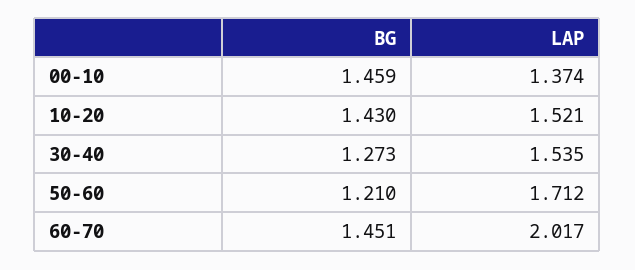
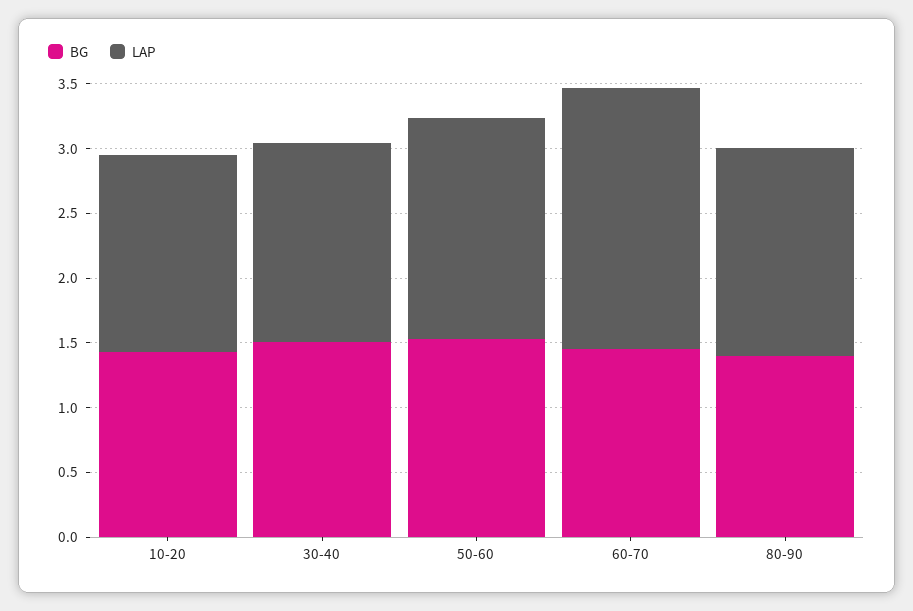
BG, 00-10: 1.459 -> none
LAP, 00-10: 1.374 -> none
BG, 30-40: 1.273 -> 1.5
BG, 50-60: 1.21 -> 1.5
BG, 80-90: none -> 1.4
LAP, 80-90: none -> 1.6

